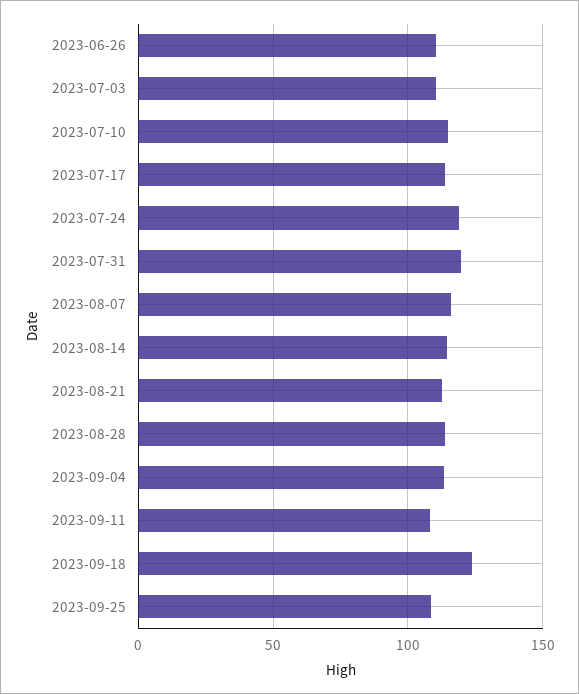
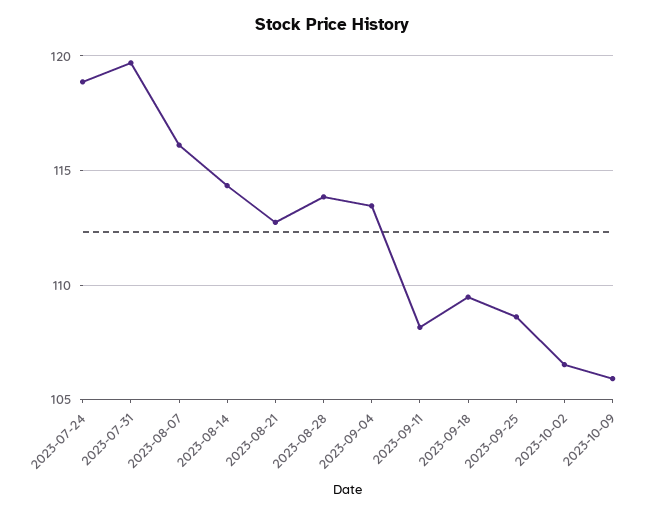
2023-06-26: 110 -> none
2023-07-03: 110 -> none
2023-07-10: 115 -> none
2023-07-17: 115 -> none
2023-09-18: 125 -> 109.5
2023-10-02: none -> 106.5
2023-10-09: none -> 106

